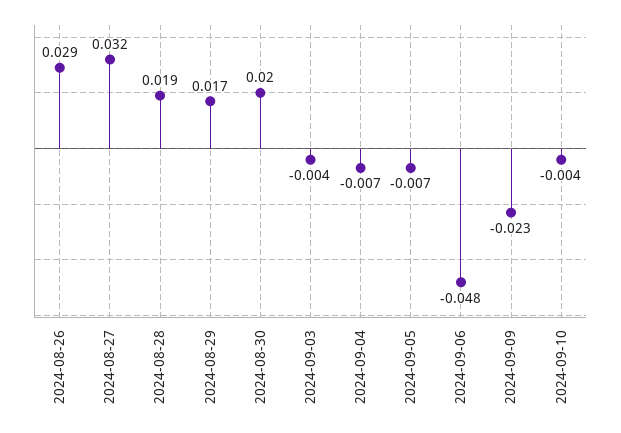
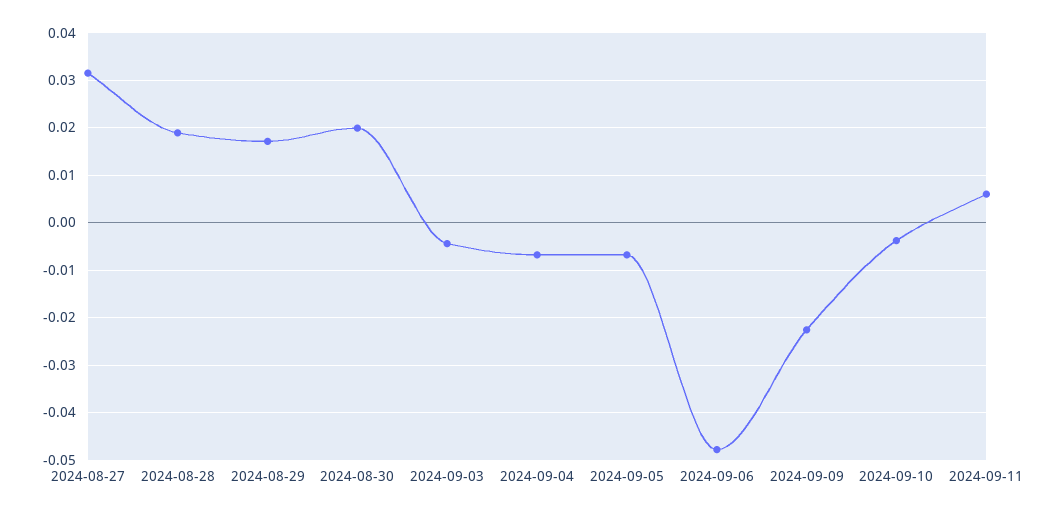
2024-08-26: 0.029 -> none
2024-09-11: none -> 0.006

